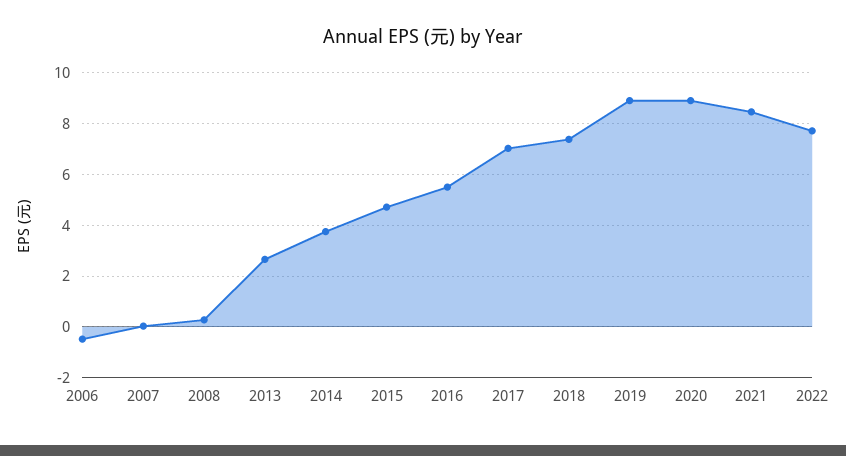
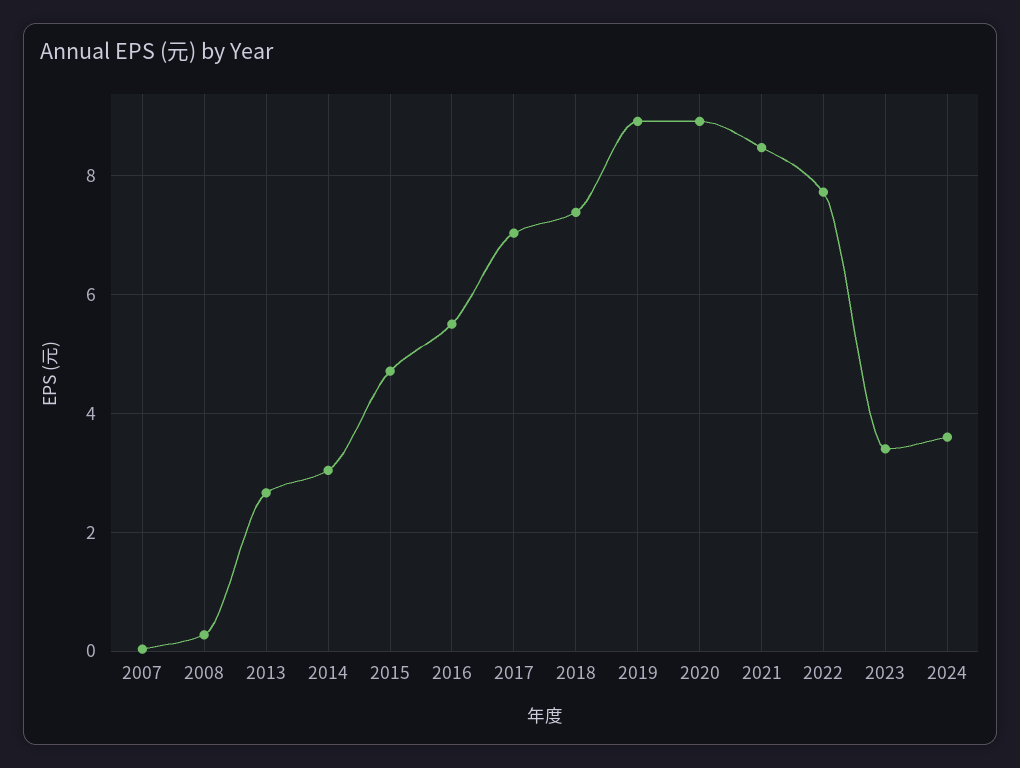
2006: -0.5 -> none
2014: 3.75 -> 3
2023: none -> 3.4
2024: none -> 3.6

